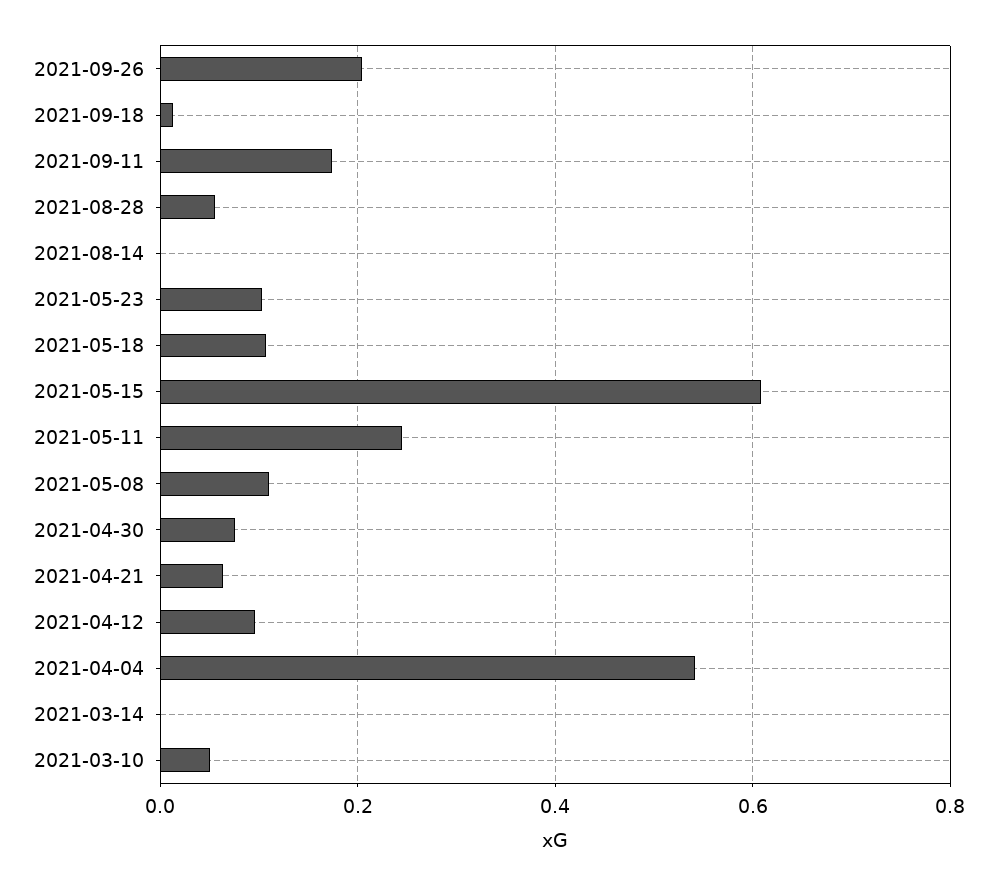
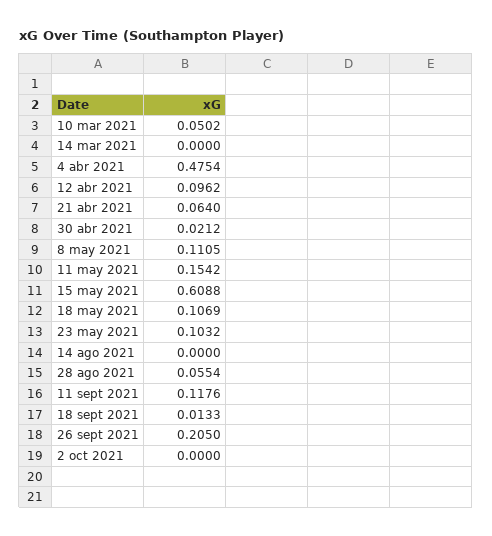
2021-09-11: 0.18 -> 0.1176
2021-05-11: 0.24 -> 0.1542
2021-04-30: 0.08 -> 0.0212
2021-04-04: 0.54 -> 0.4754
2 oct 2021: none -> 0

